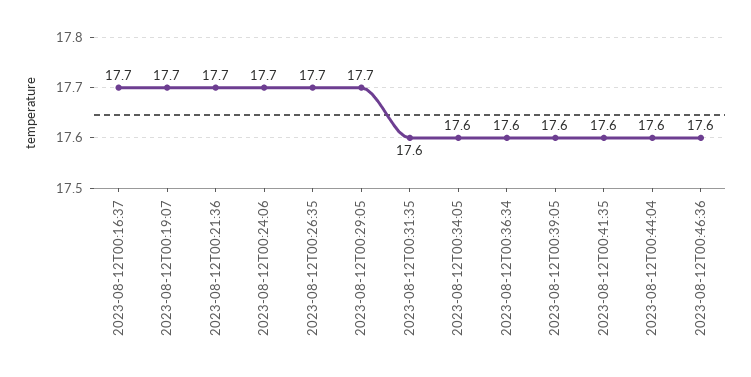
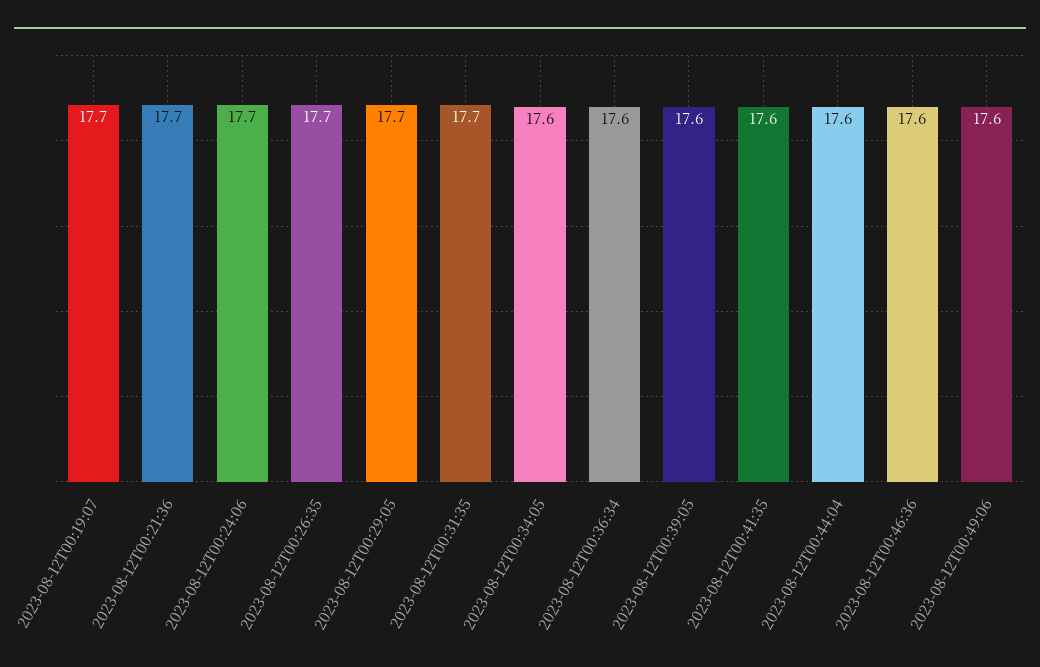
2023-08-12T00:16:37: 17.7 -> none
2023-08-12T00:31:35: 17.6 -> 17.7
2023-08-12T00:49:06: none -> 17.6

